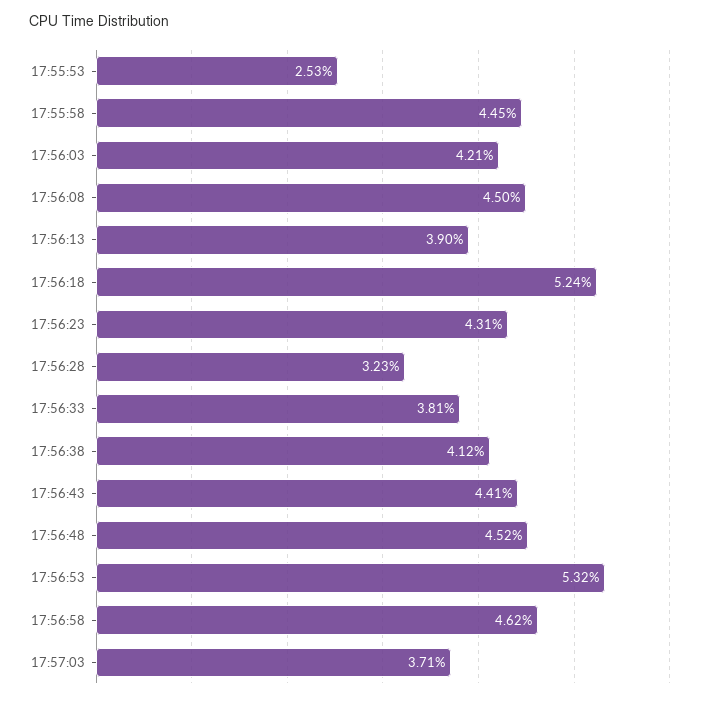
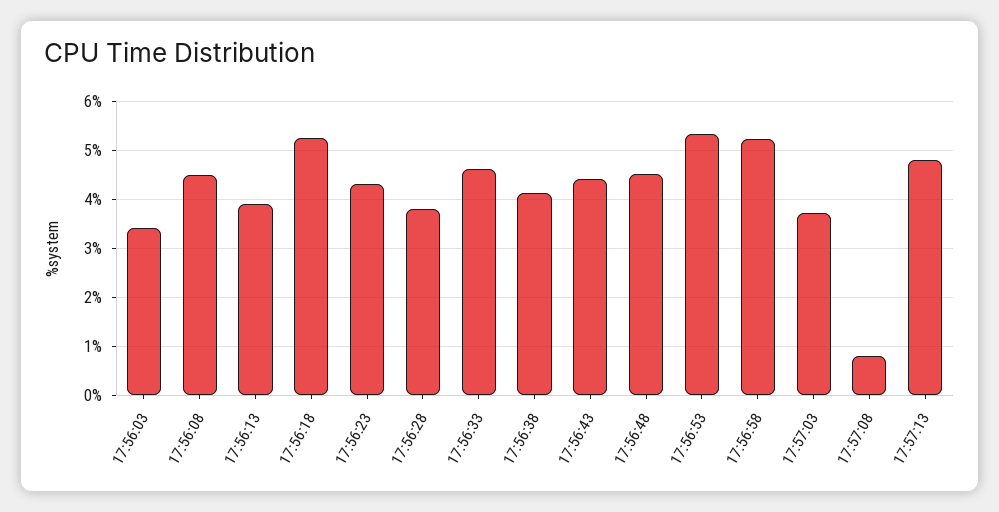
17:55:53: 2.53 -> none
17:55:58: 4.45 -> none
17:56:03: 4.21 -> 3.4
17:56:28: 3.23 -> 3.8
17:56:33: 3.81 -> 4.6
17:56:58: 4.62 -> 5.2
17:57:08: none -> 0.8
17:57:13: none -> 4.8

